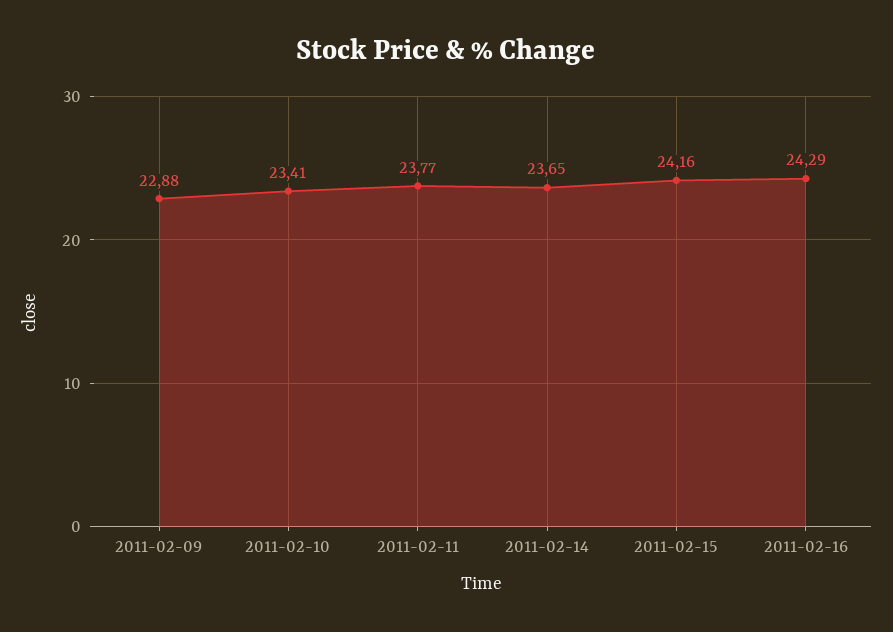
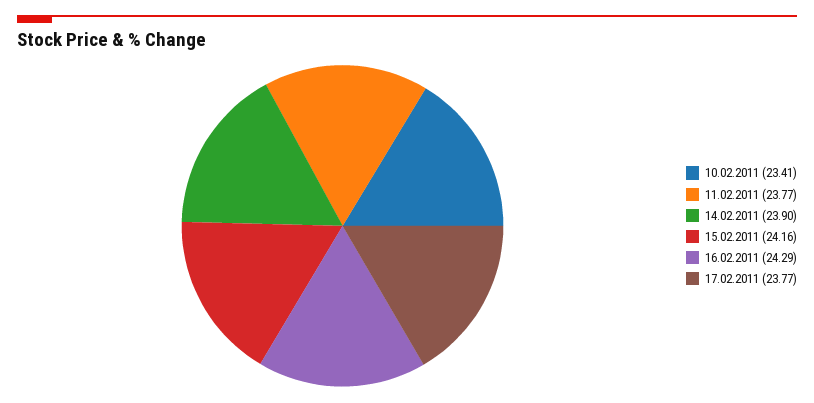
2011-02-09: 22.88 -> none
2011-02-14: 23.65 -> 23.9
17.02.2011: none -> 23.77

